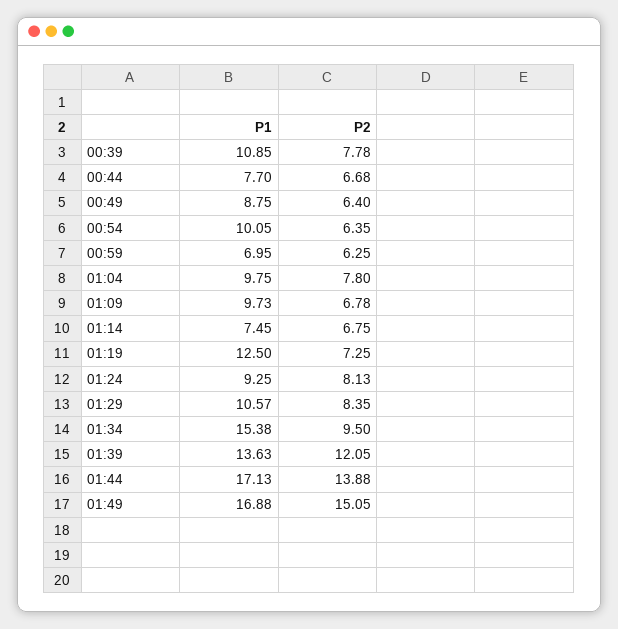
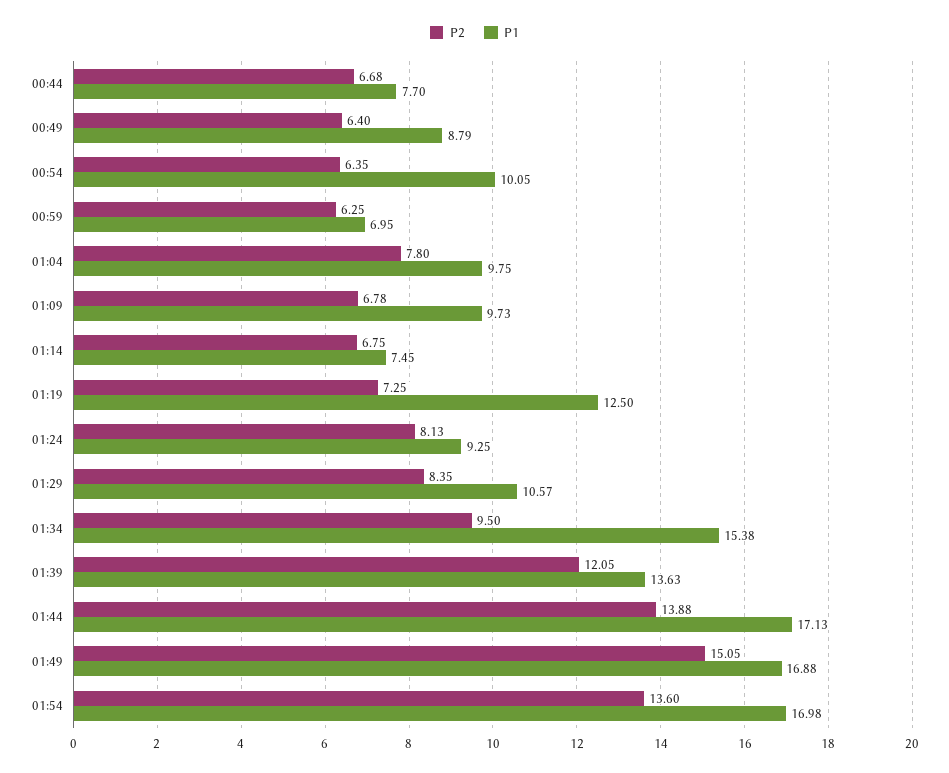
P1, 00:39: 10.85 -> none
P2, 00:39: 7.78 -> none
P1, 00:49: 8.75 -> 8.79
P2, 01:54: none -> 13.6
P1, 01:54: none -> 16.98

